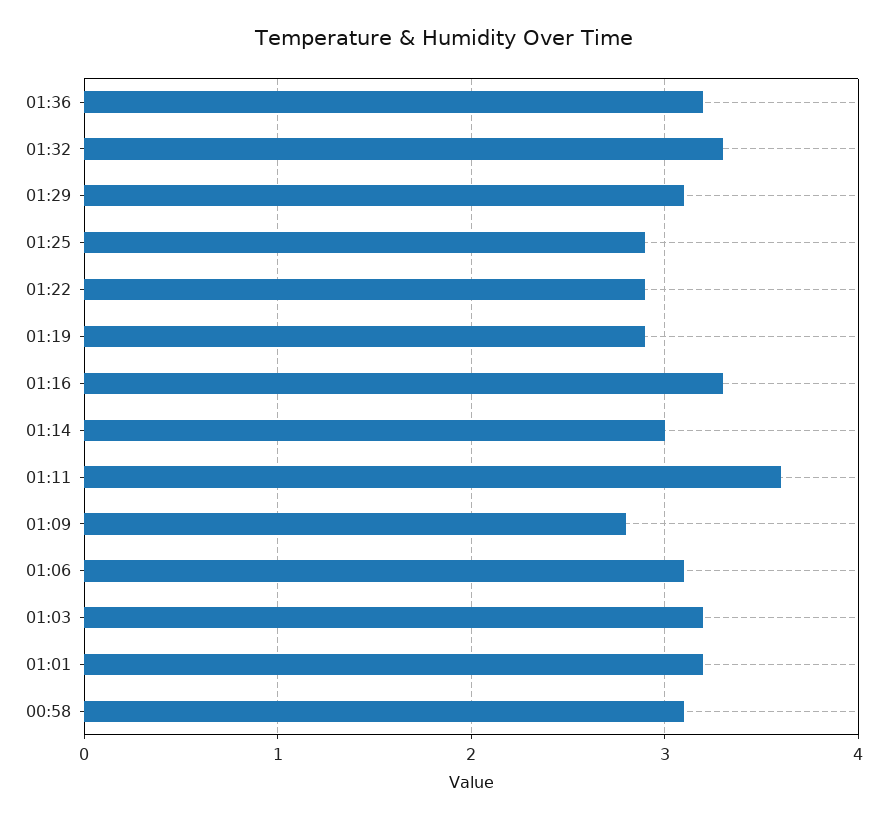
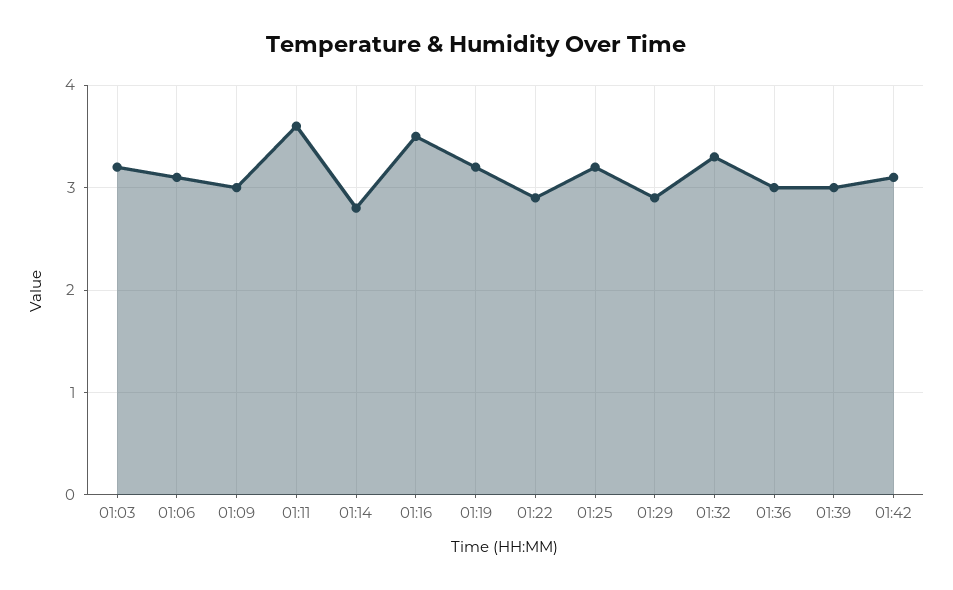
01:36: 3.2 -> 3
01:29: 3.1 -> 2.9
01:25: 2.9 -> 3.2
01:19: 2.9 -> 3.2
01:16: 3.3 -> 3.5
01:14: 3 -> 2.8
01:09: 2.8 -> 3
01:01: 3.2 -> none
00:58: 3.1 -> none
01:39: none -> 3
01:42: none -> 3.1

